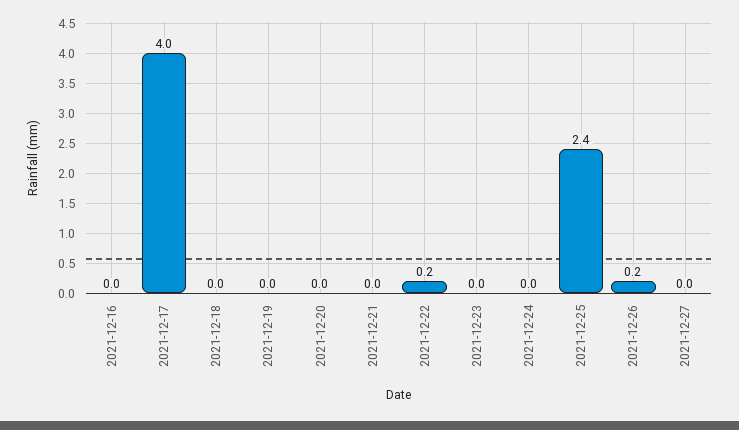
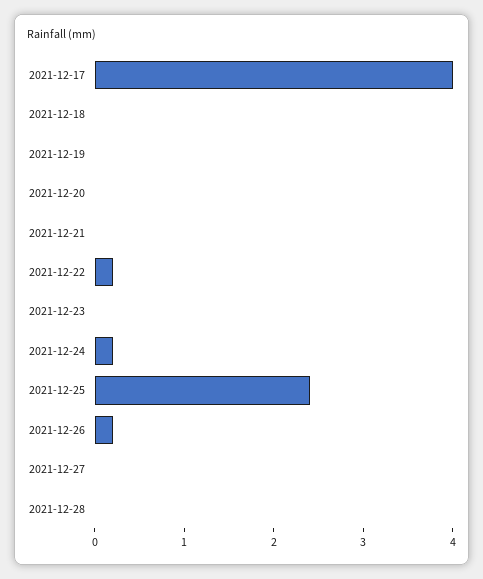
2021-12-16: 0 -> none
2021-12-24: 0 -> 0.2
2021-12-28: none -> 0

